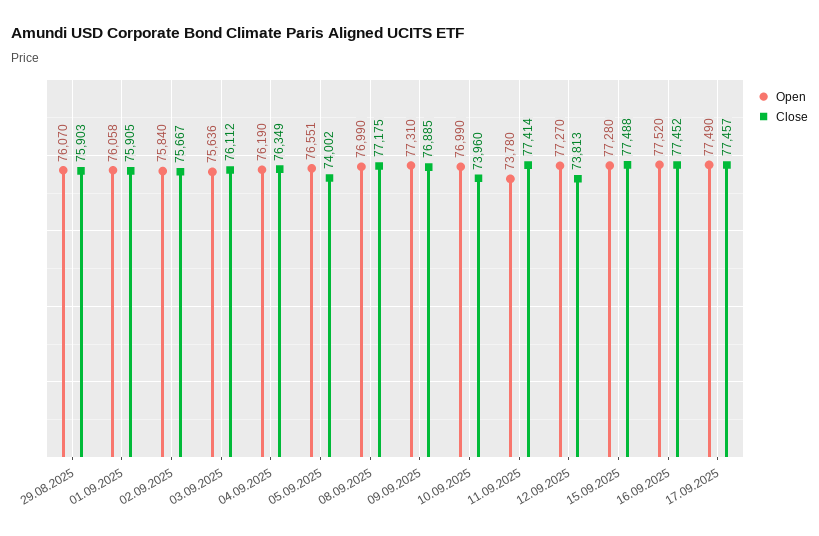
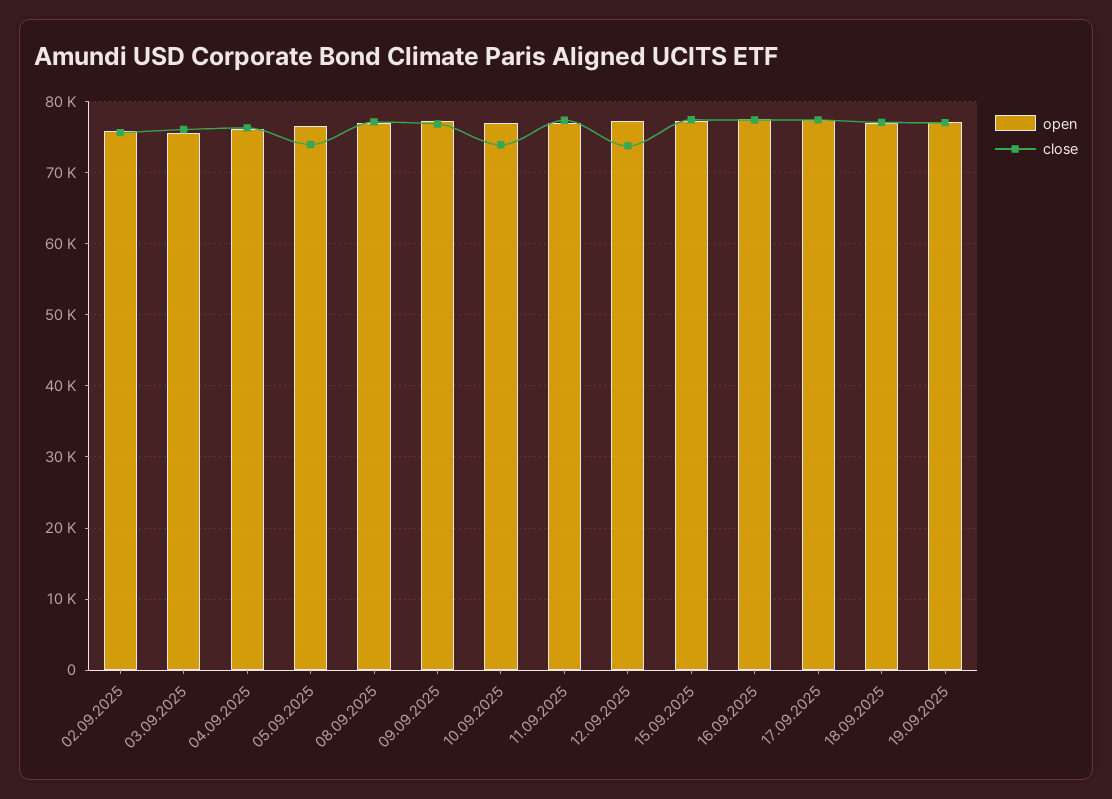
Open, 29.08.2025: 76070 -> none
Close, 29.08.2025: 75903 -> none
Open, 01.09.2025: 76058 -> none
Close, 01.09.2025: 75905 -> none
Open, 11.09.2025: 73780 -> 77000
Open, 18.09.2025: none -> 77000
Close, 18.09.2025: none -> 77000
Open, 19.09.2025: none -> 77000
Close, 19.09.2025: none -> 77000

